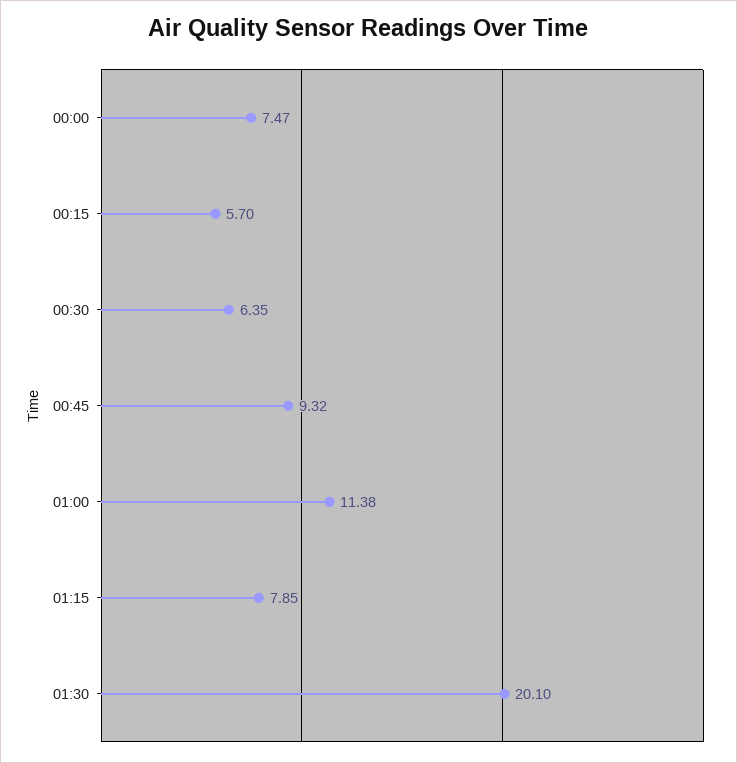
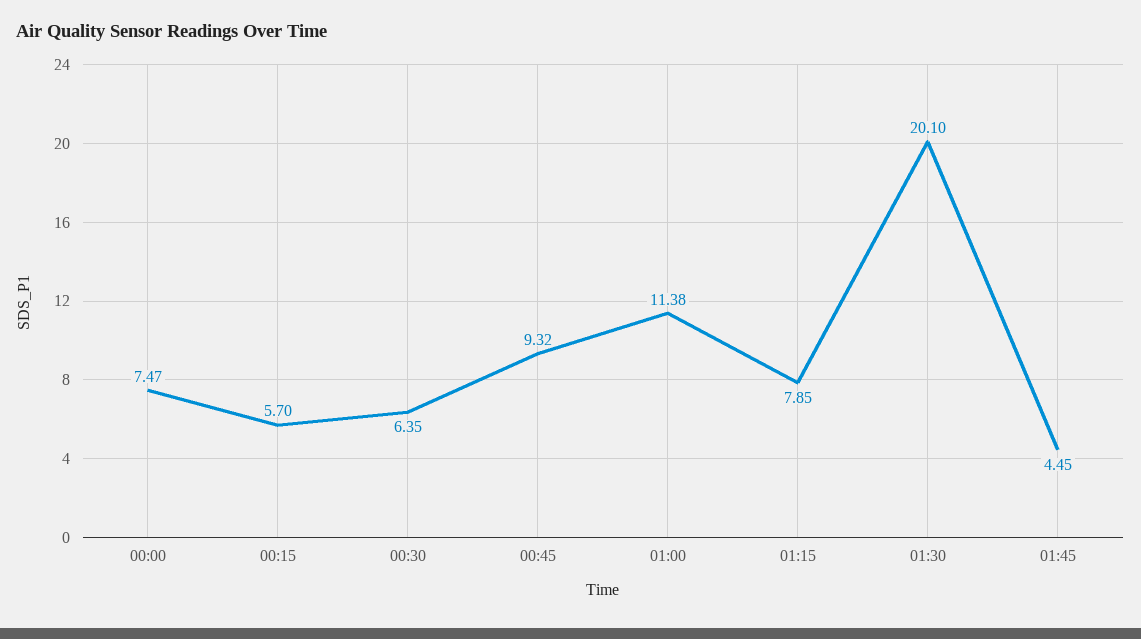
01:45: none -> 4.45

